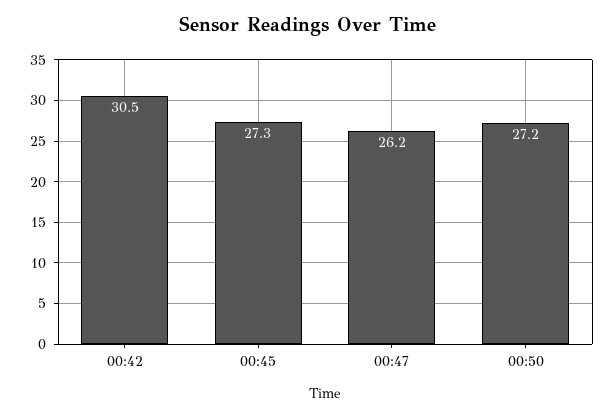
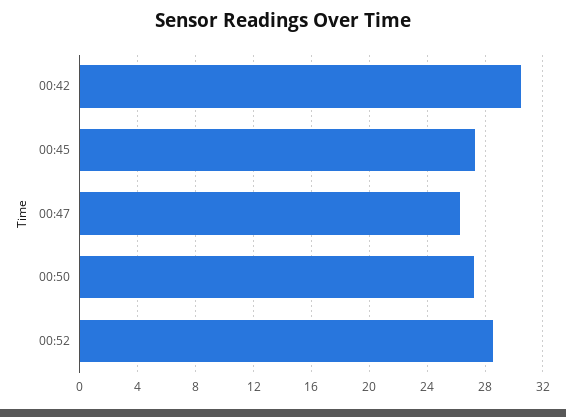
00:52: none -> 28.5

